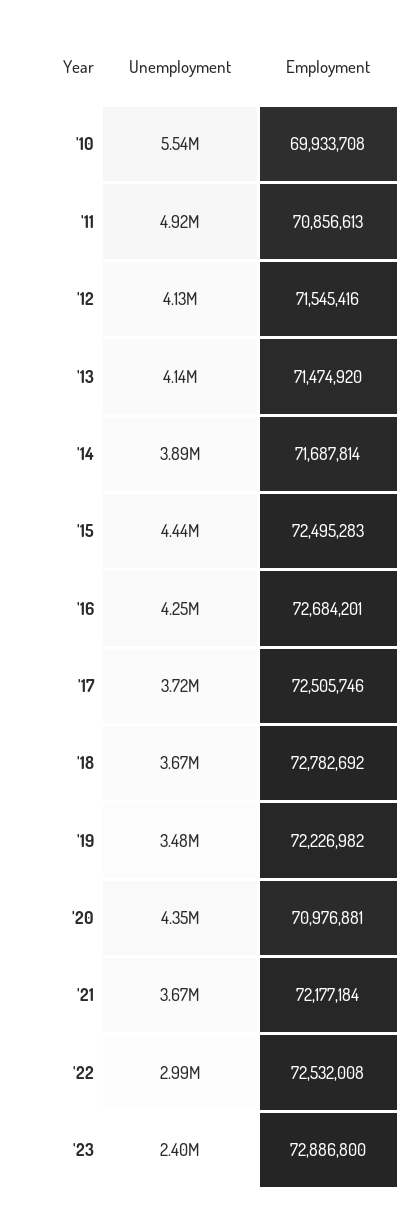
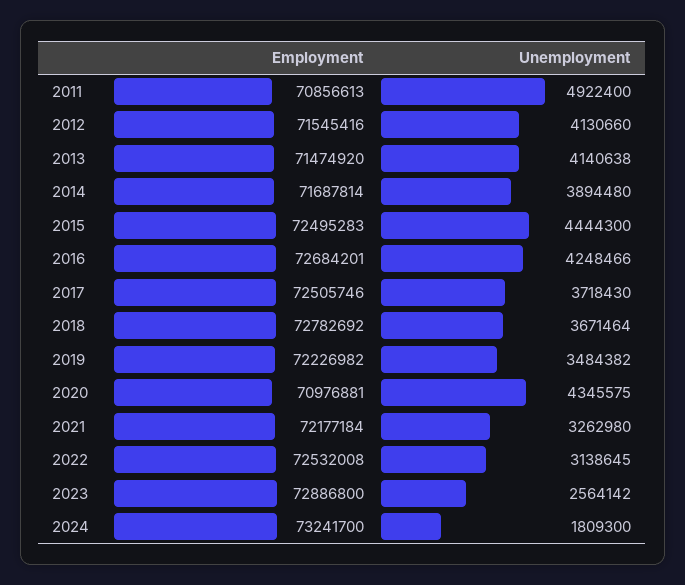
Unemployment, '10: 5540000 -> none
Employment, '10: 69933708 -> none
Unemployment, '21: 3670000 -> 3262980
Unemployment, '22: 2990000 -> 3138645
Unemployment, '23: 2400000 -> 2564142
Employment, 2024: none -> 73241700
Unemployment, 2024: none -> 1809300

